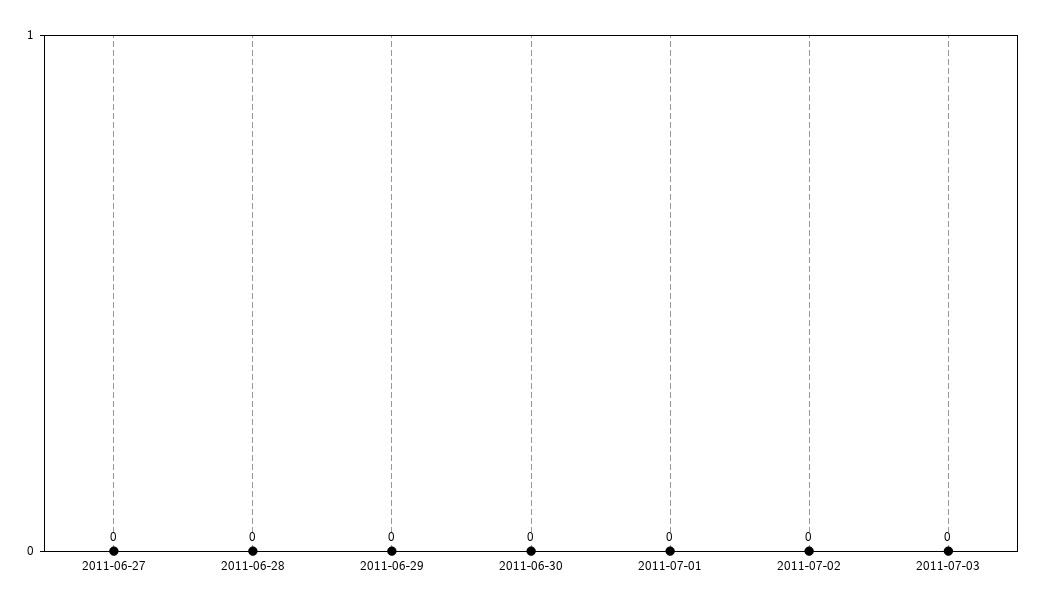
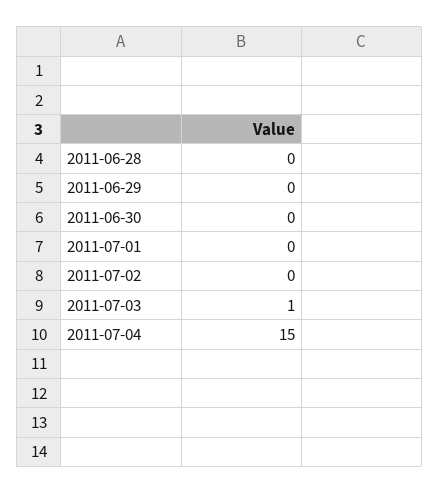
2011-06-27: 0 -> none
2011-07-03: 0 -> 1
2011-07-04: none -> 15

